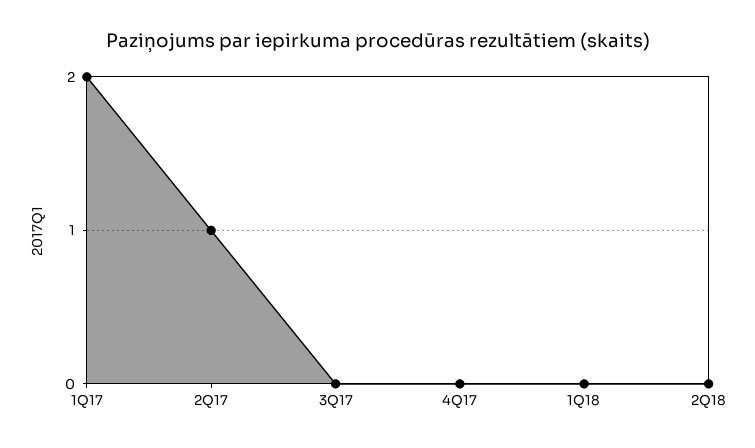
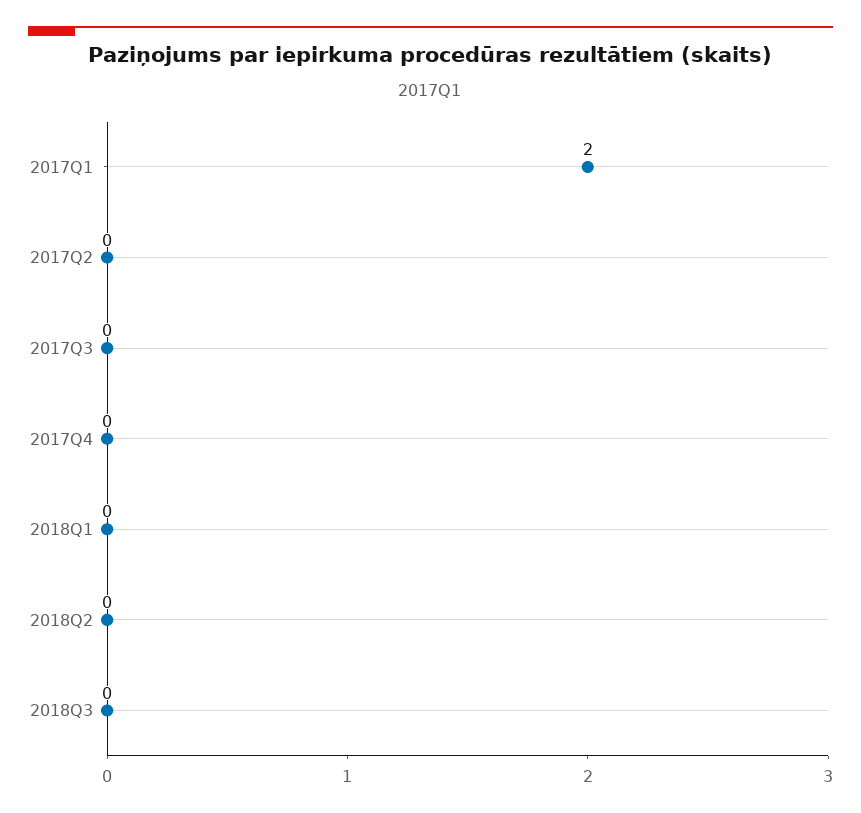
2Q17: 1 -> 0
2018Q3: none -> 0

